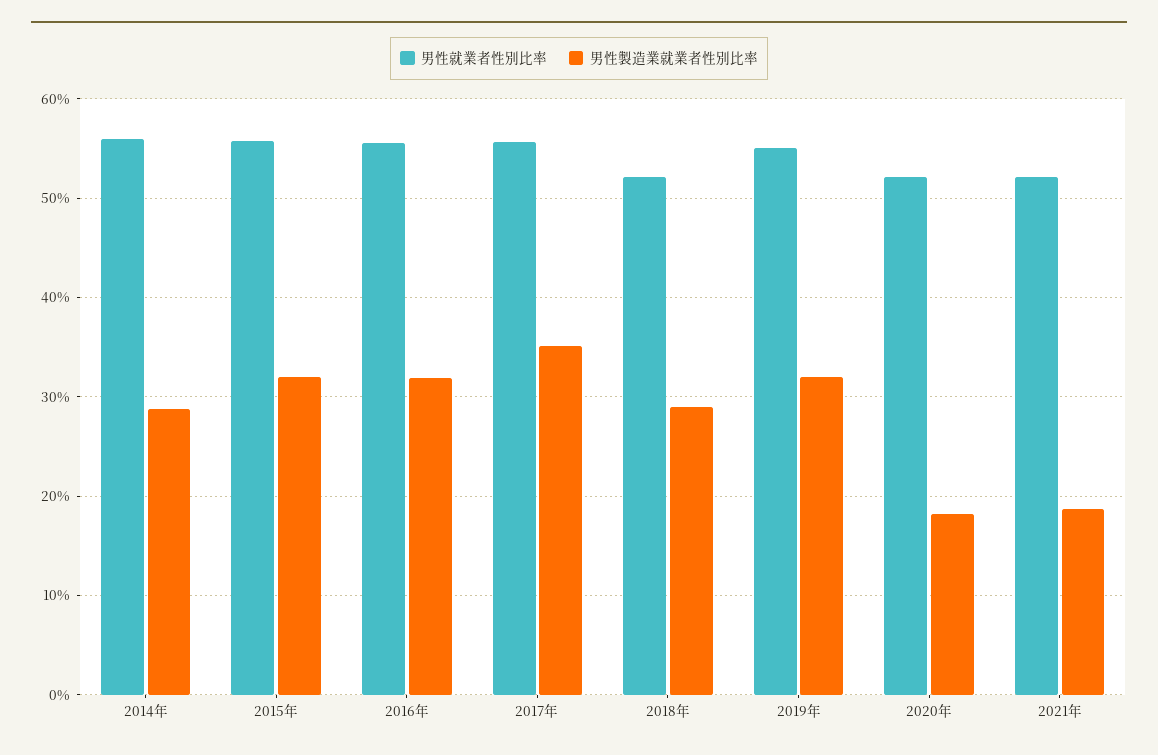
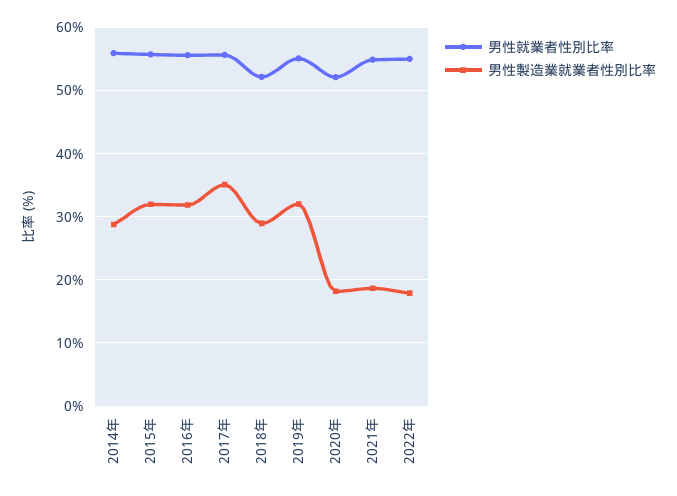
男性就業者性別比率, 2021年: 52 -> 55
男性就業者性別比率, 2022年: none -> 55
男性製造業就業者性別比率, 2022年: none -> 18

